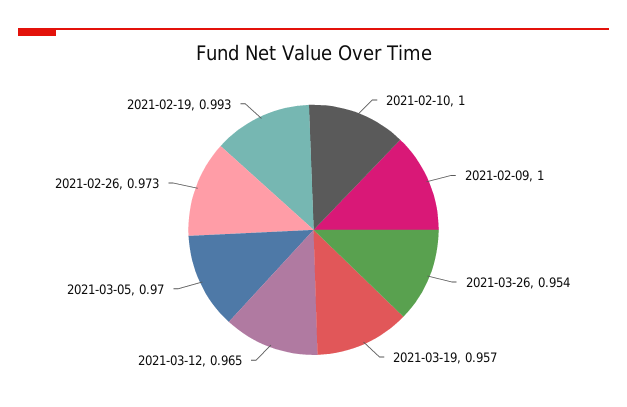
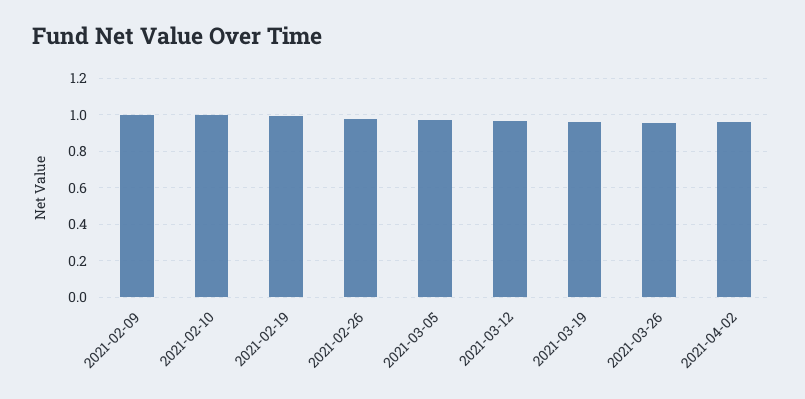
2021-04-02: none -> 0.95

